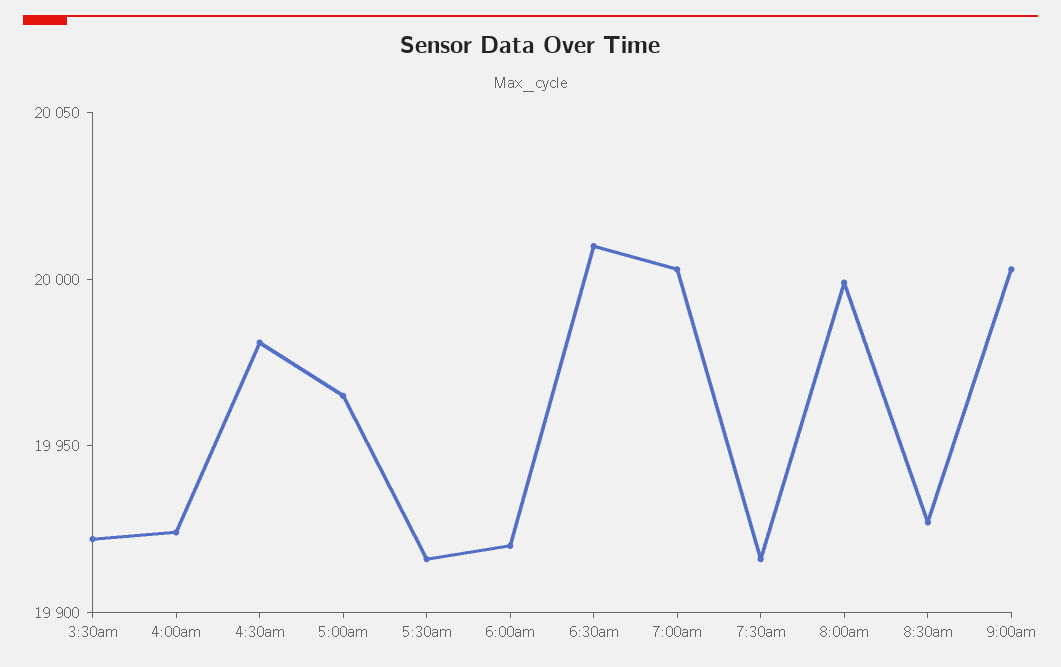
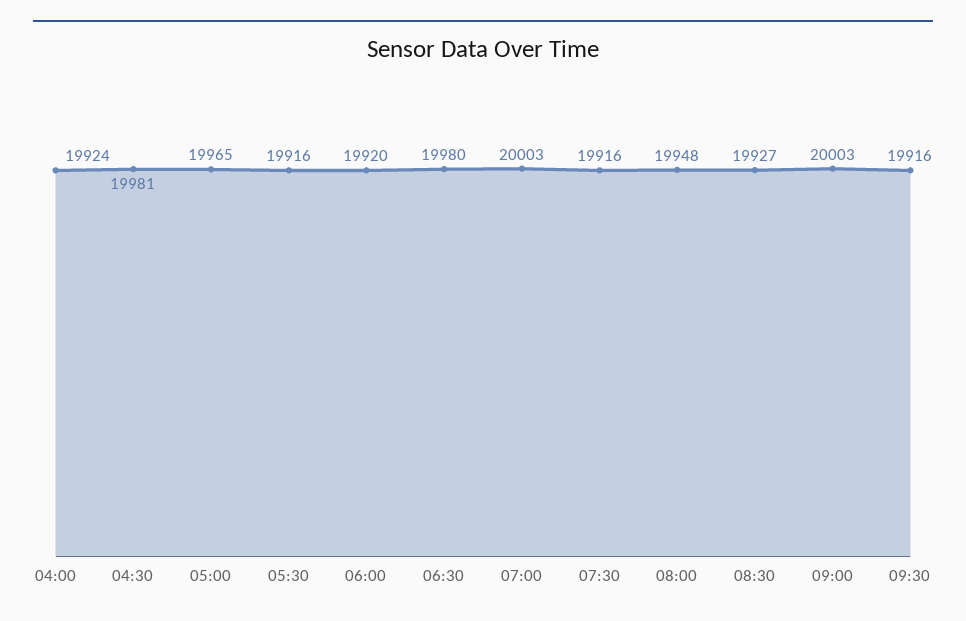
3:30am: 19920 -> none
6:30am: 20010 -> 19980
8:00am: 20000 -> 19948
09:30: none -> 19916

